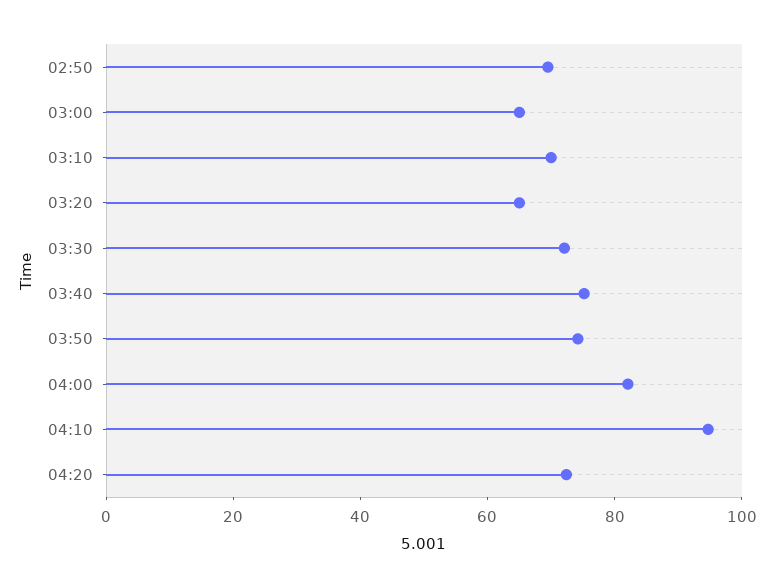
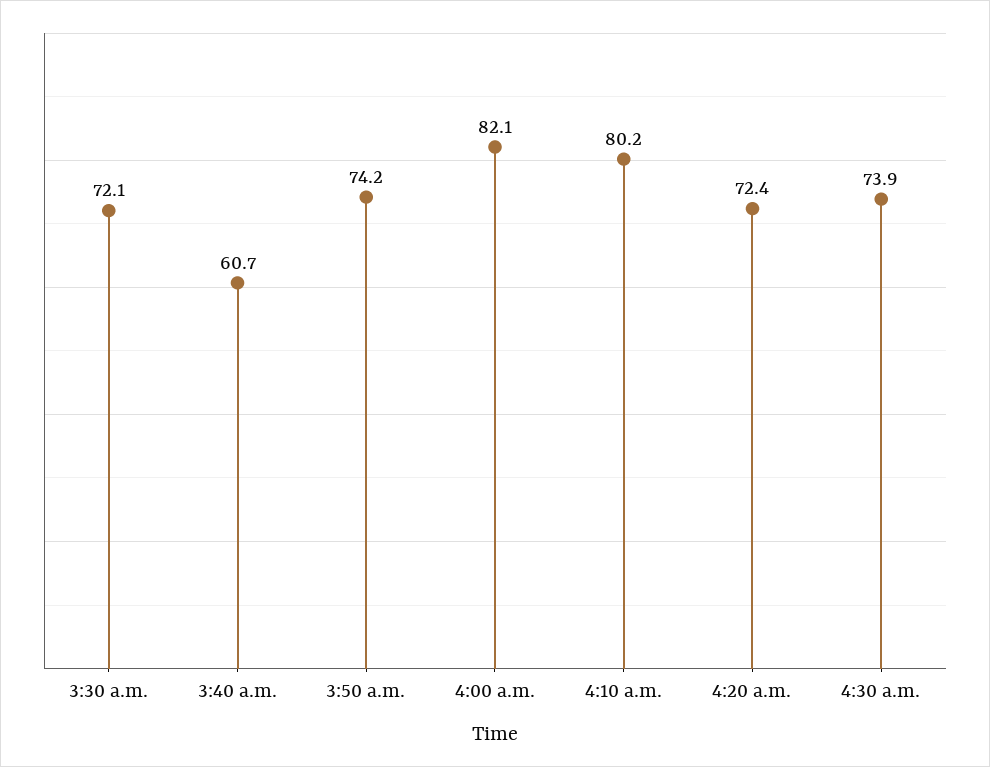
02:50: 70 -> none
03:00: 65 -> none
03:10: 70 -> none
03:20: 65 -> none
03:40: 75 -> 60.7
04:10: 95 -> 80.2
4:30 a.m.: none -> 73.9

